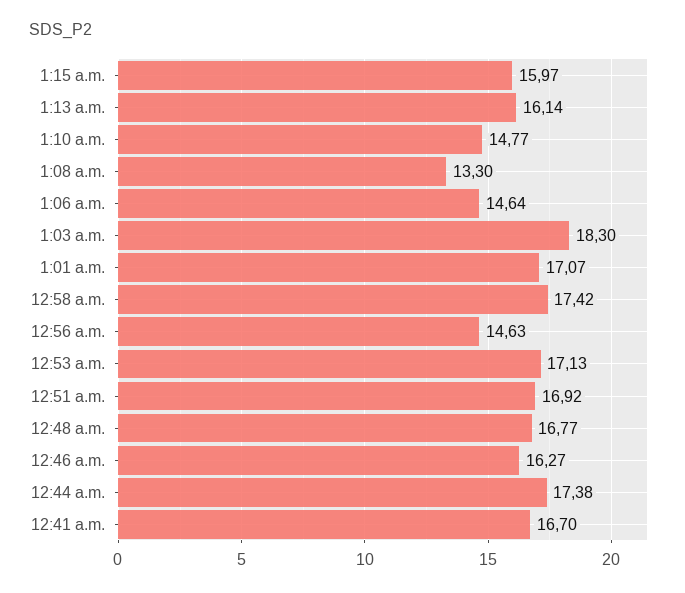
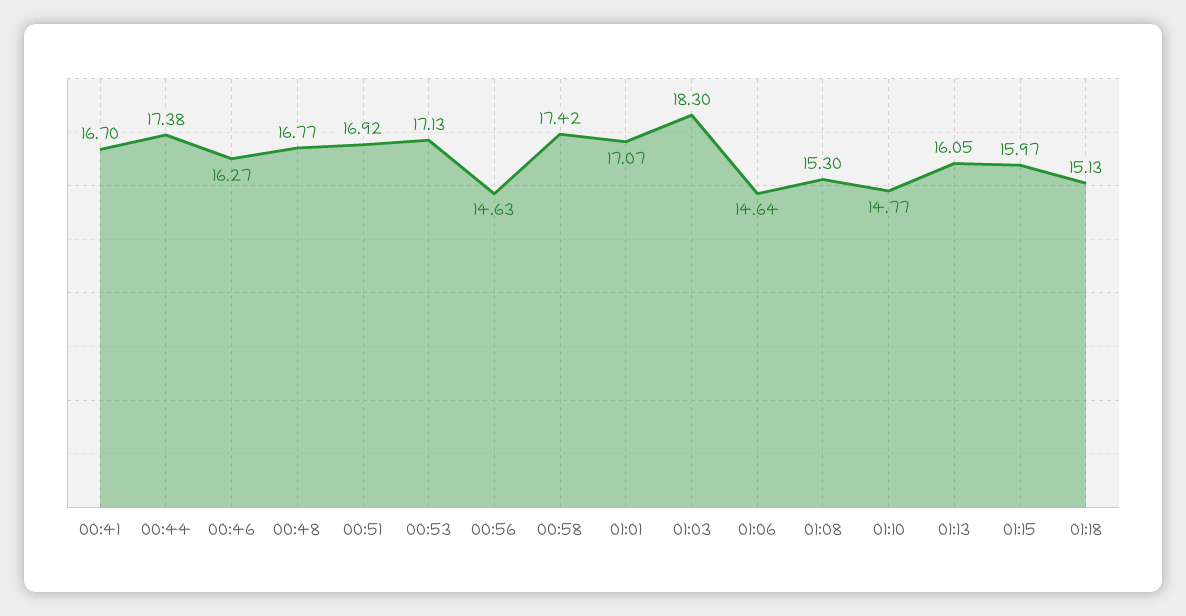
1:13 a.m.: 16.14 -> 16.05
1:08 a.m.: 13.3 -> 15.3
01:18: none -> 15.13

